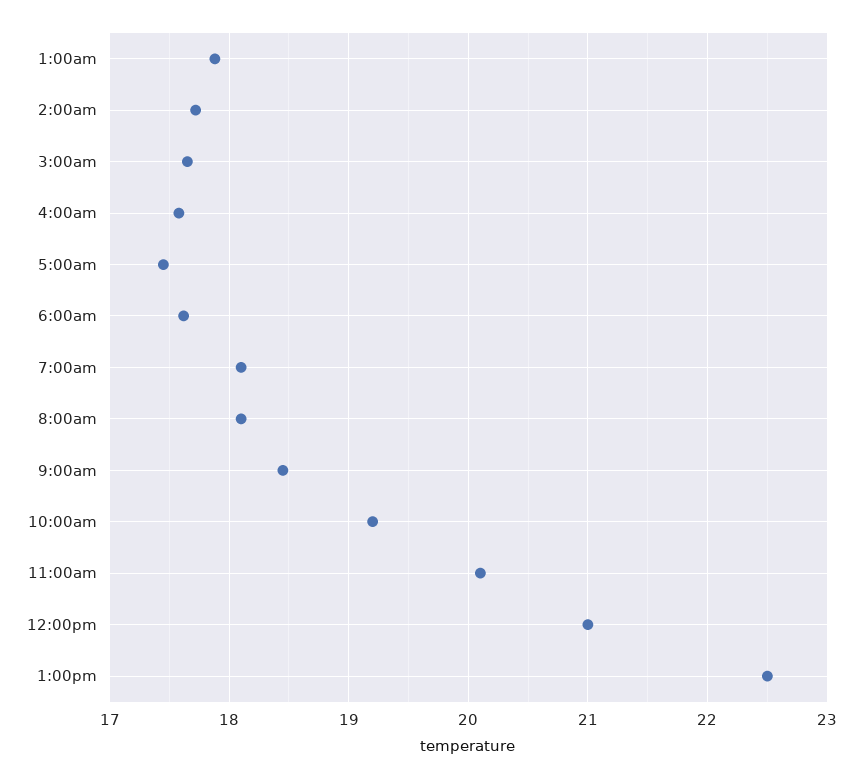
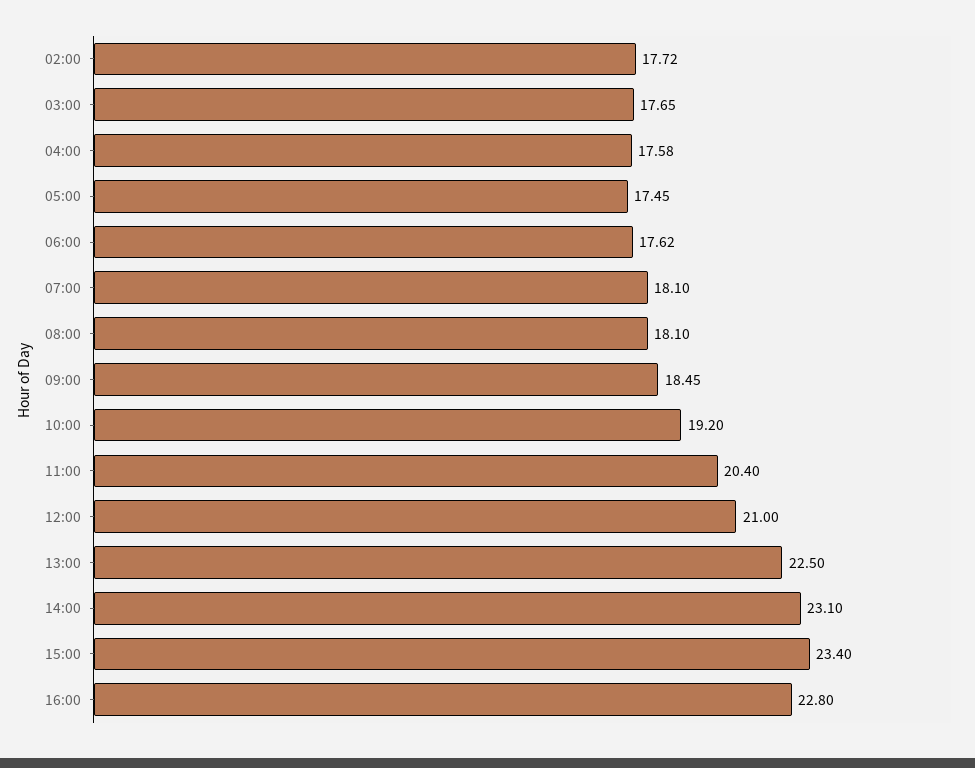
1:00am: 17.9 -> none
11:00am: 20.1 -> 20.4
14:00: none -> 23.1
15:00: none -> 23.4
16:00: none -> 22.8

